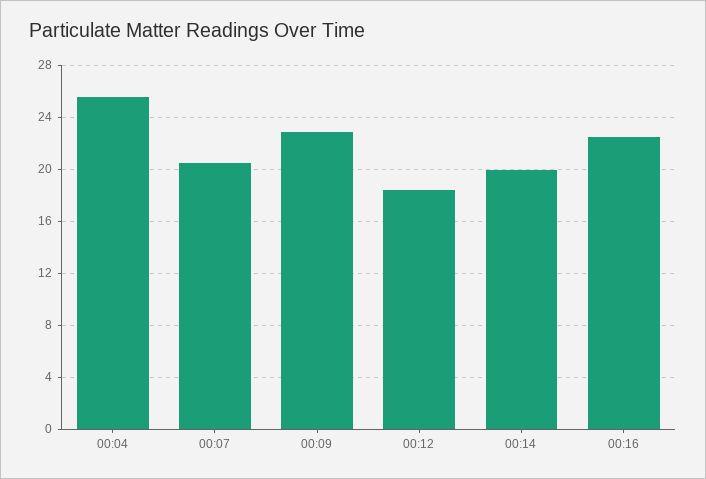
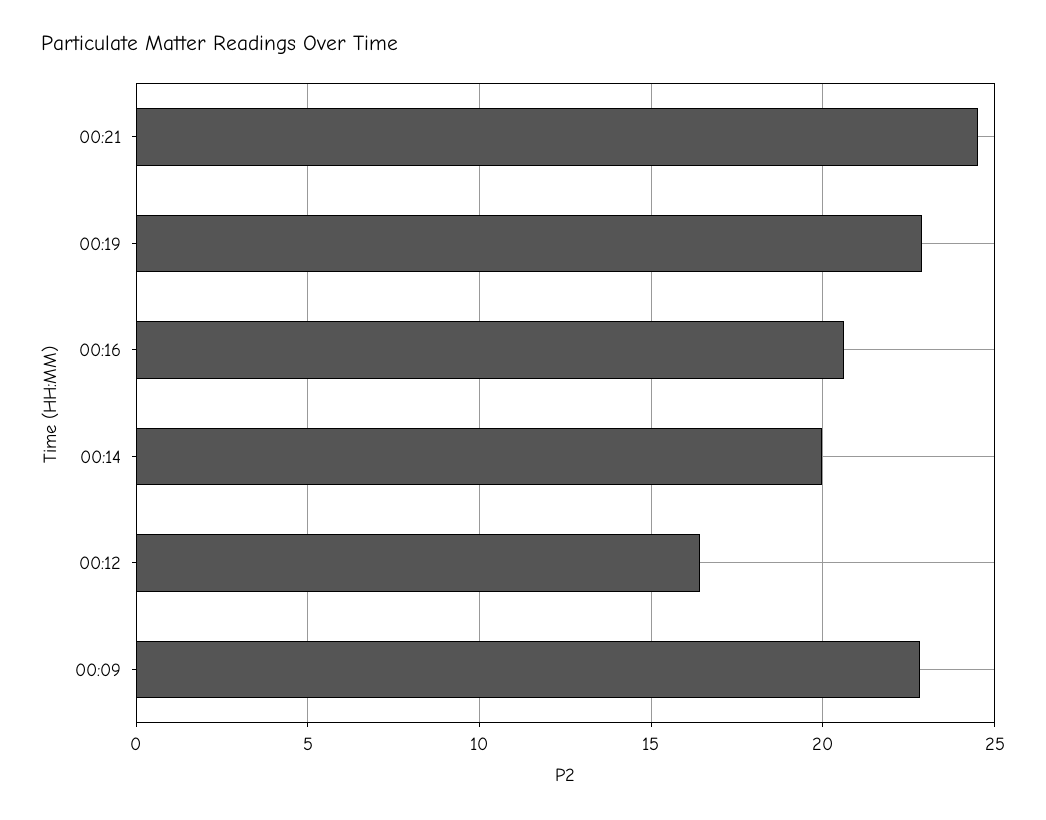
00:04: 25.5 -> none
00:07: 20.5 -> none
00:12: 18.5 -> 16.5
00:16: 22.5 -> 20.5
00:21: none -> 24.5
00:19: none -> 23

